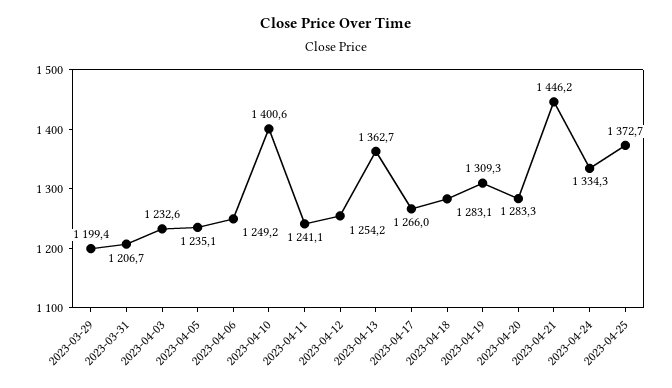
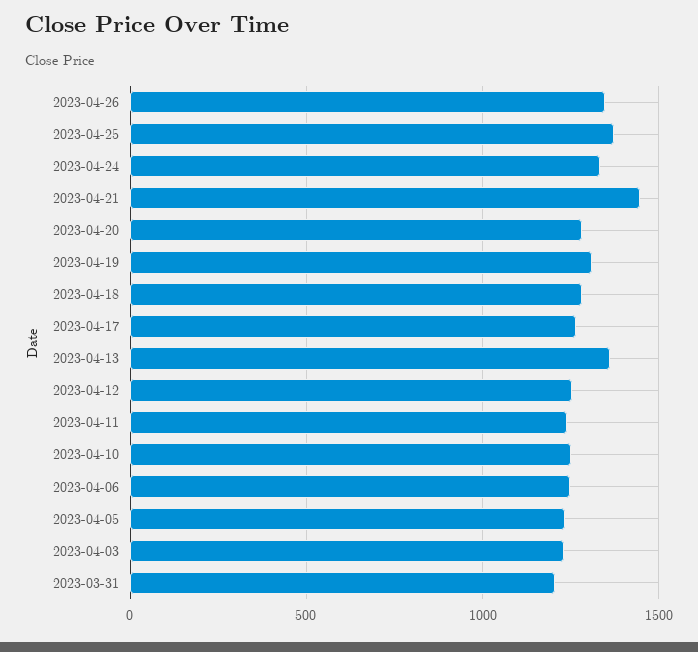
2023-03-29: 1199.4 -> none
2023-04-10: 1400.6 -> 1250
2023-04-26: none -> 1350

